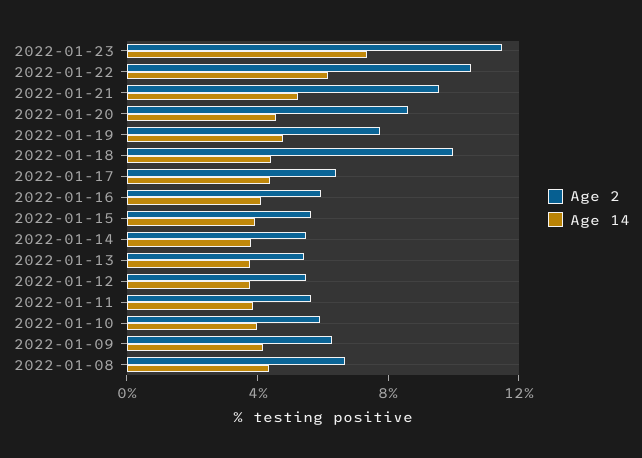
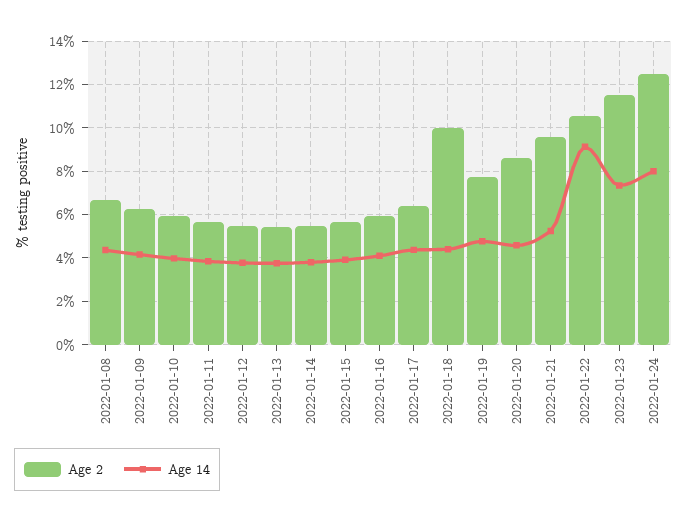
Age 14, 2022-01-22: 6 -> 9
Age 2, 2022-01-24: none -> 12.5
Age 14, 2022-01-24: none -> 8

